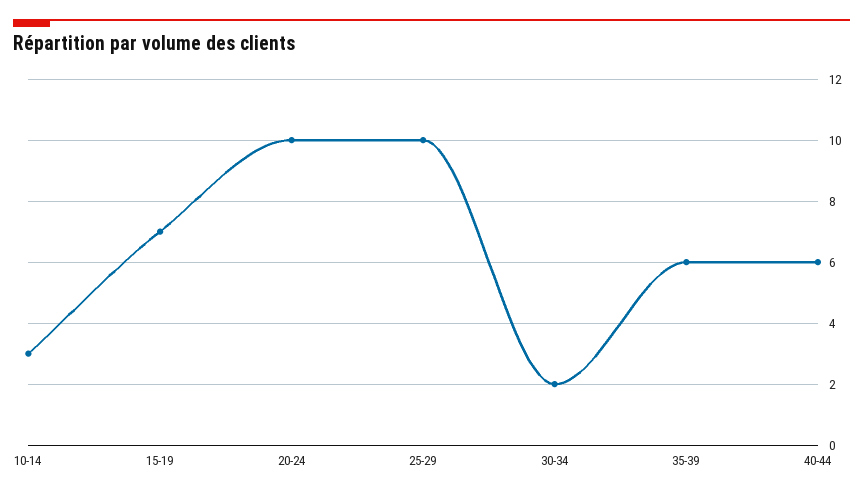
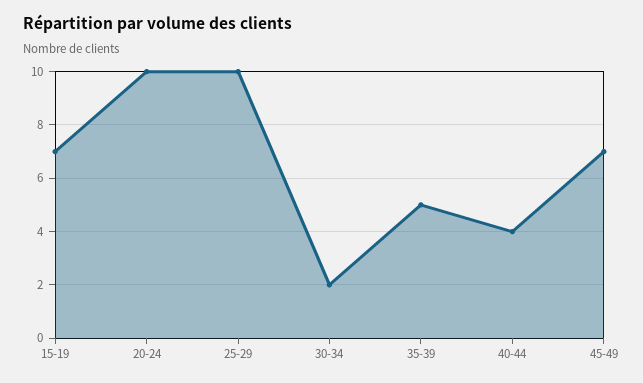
10-14: 3 -> none
35-39: 6 -> 5
40-44: 6 -> 4
45-49: none -> 7

